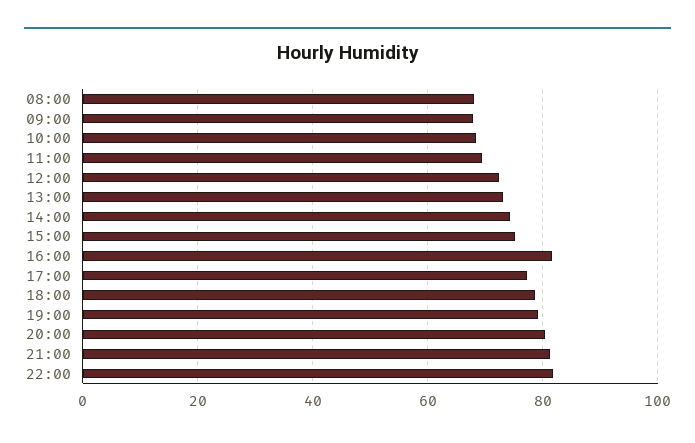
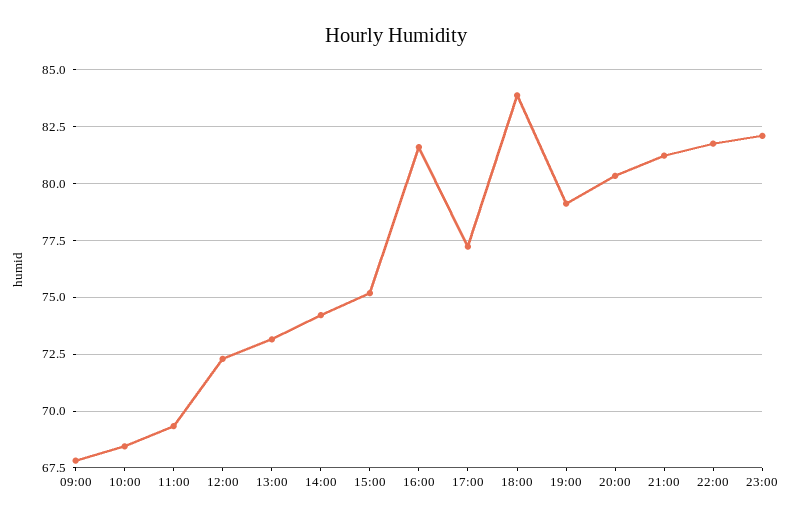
08:00: 68 -> none
18:00: 78 -> 84
23:00: none -> 82

